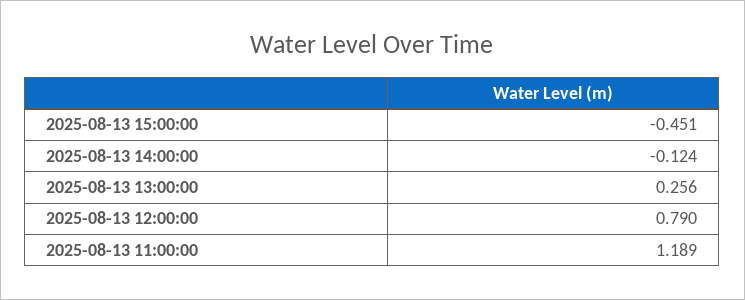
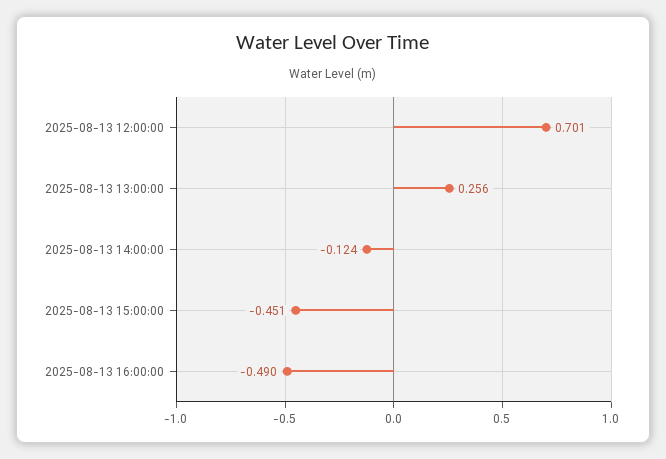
2025-08-13 12:00:00: 0.79 -> 0.701
2025-08-13 11:00:00: 1.189 -> none
2025-08-13 16:00:00: none -> -0.49

